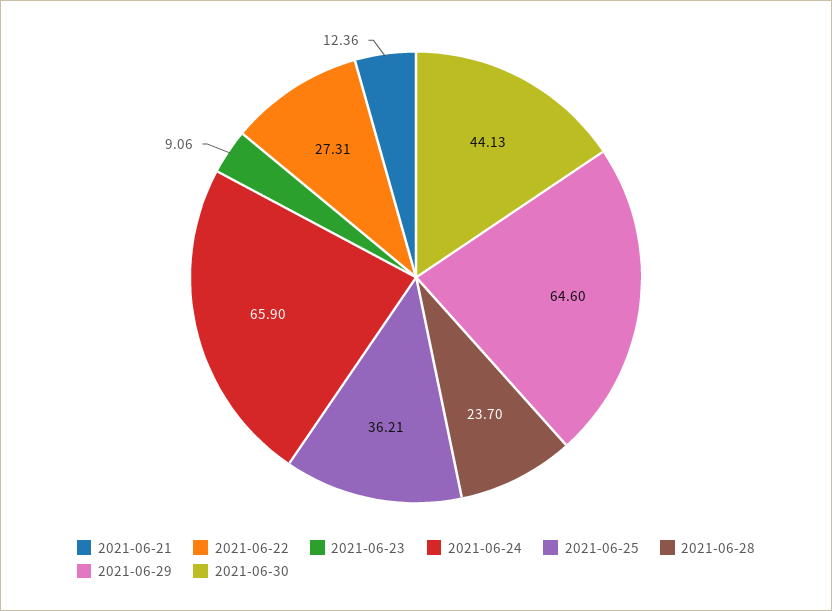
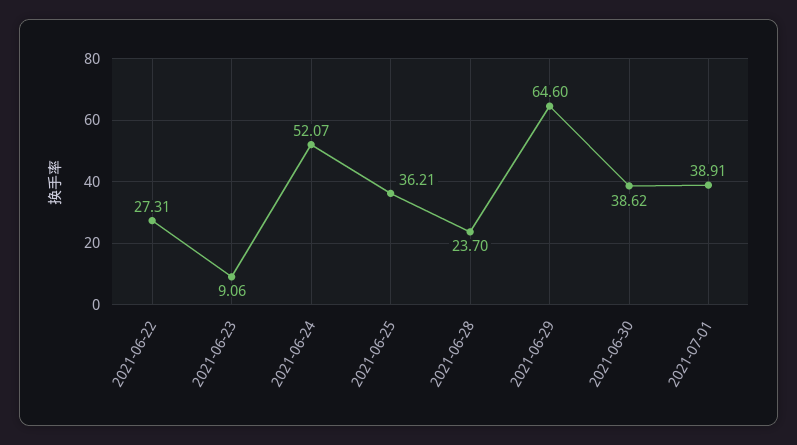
2021-06-21: 12.36 -> none
2021-06-24: 65.9 -> 52.07
2021-06-30: 44.13 -> 38.62
2021-07-01: none -> 38.91

